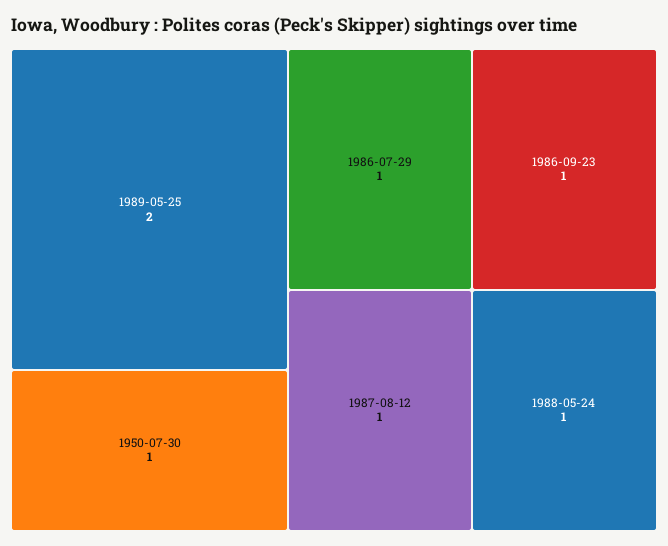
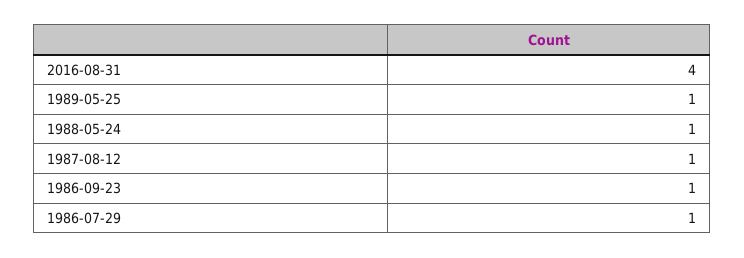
1989-05-25: 2 -> 1
1950-07-30: 1 -> none
2016-08-31: none -> 4

